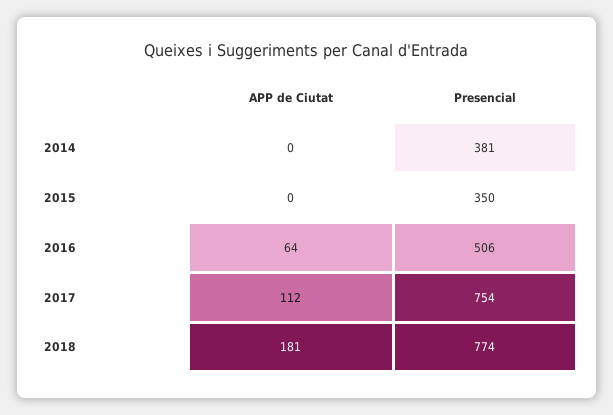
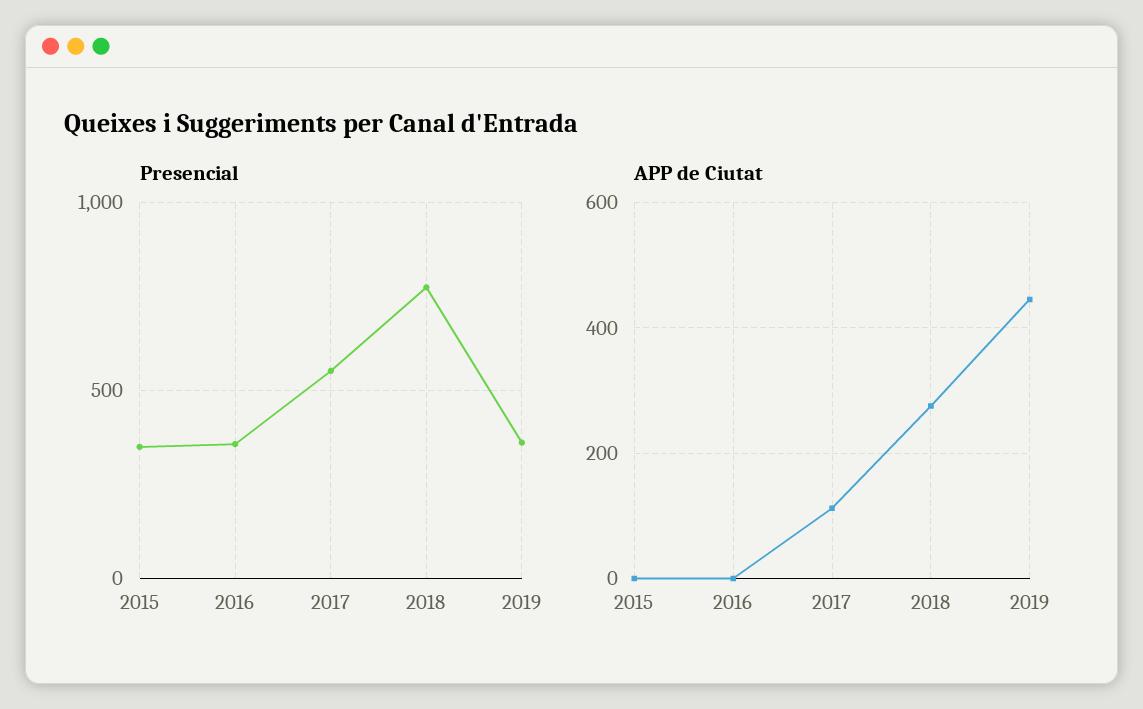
APP de Ciutat, 2014: 0 -> none
Presencial, 2014: 381 -> none
APP de Ciutat, 2016: 64 -> 0
Presencial, 2016: 506 -> 350
Presencial, 2017: 754 -> 550
APP de Ciutat, 2018: 181 -> 280
Presencial, 2019: none -> 350
APP de Ciutat, 2019: none -> 440

